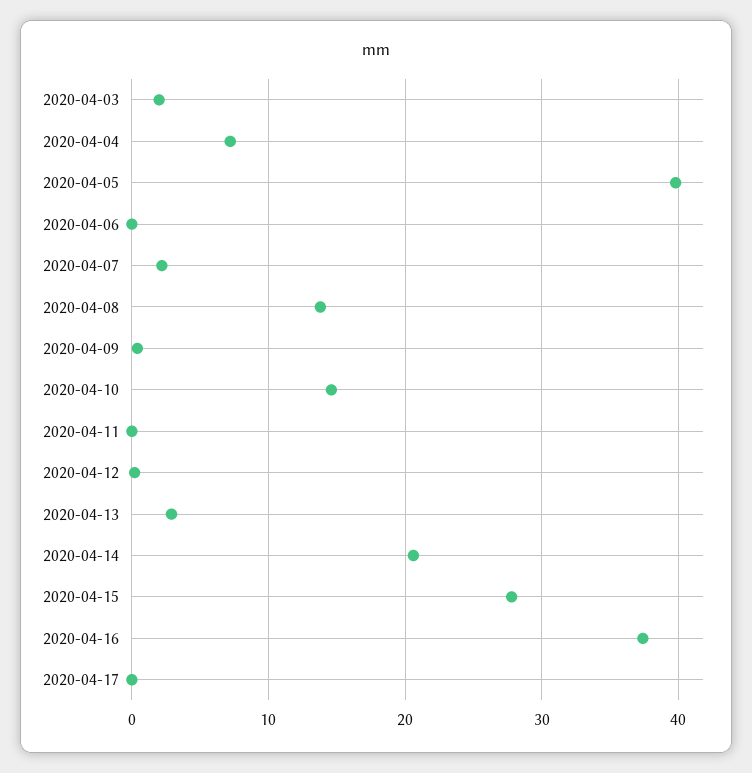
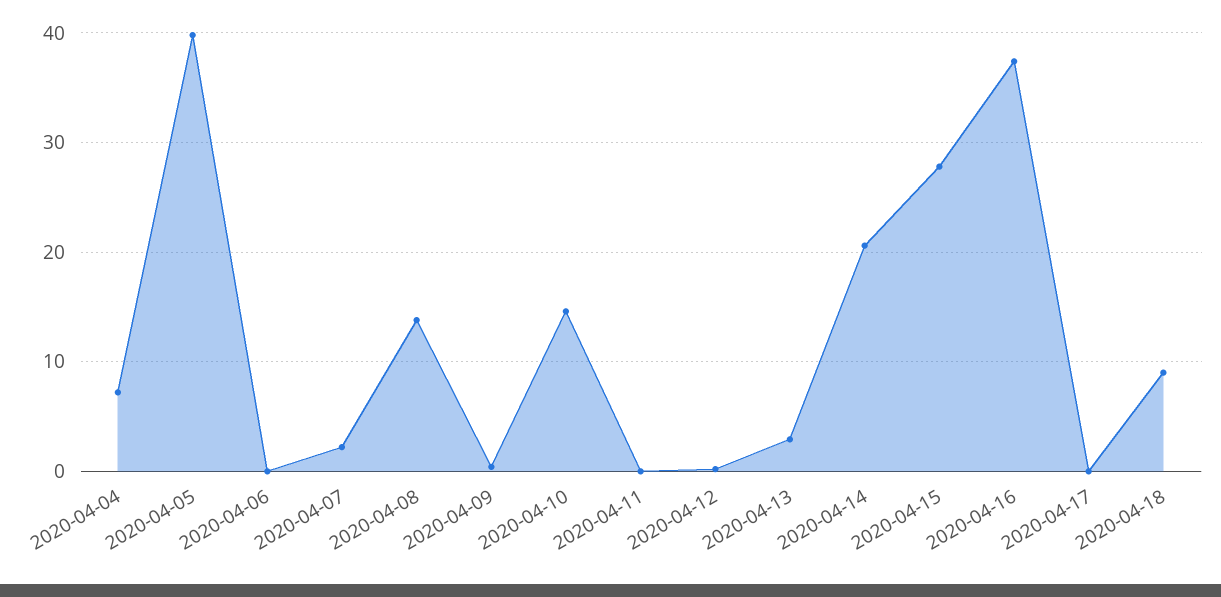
2020-04-03: 2 -> none
2020-04-18: none -> 9

